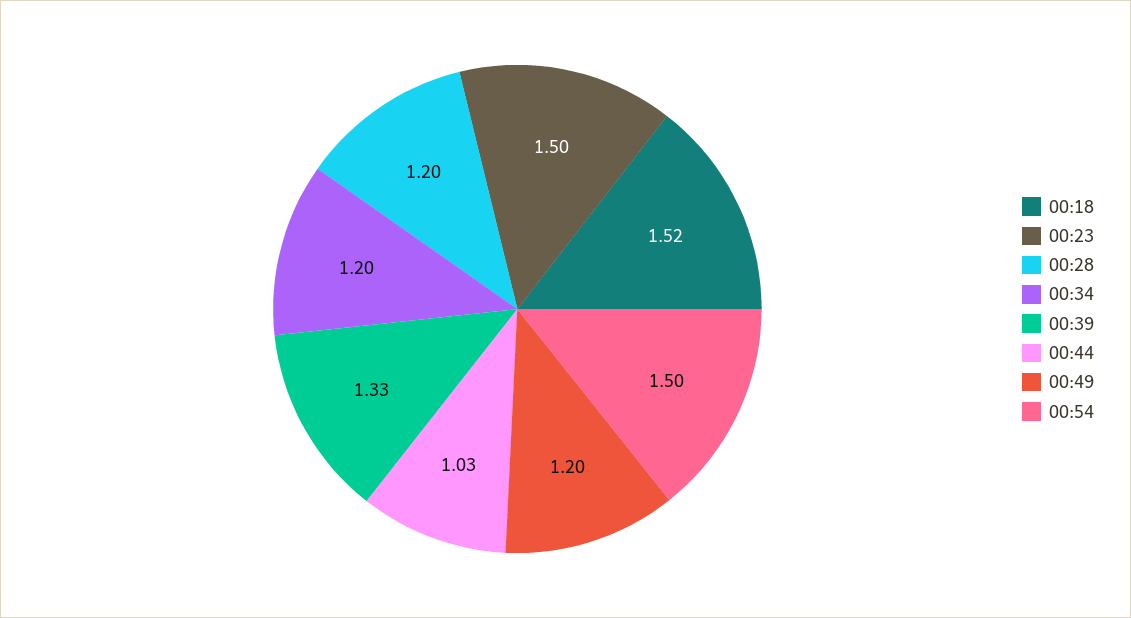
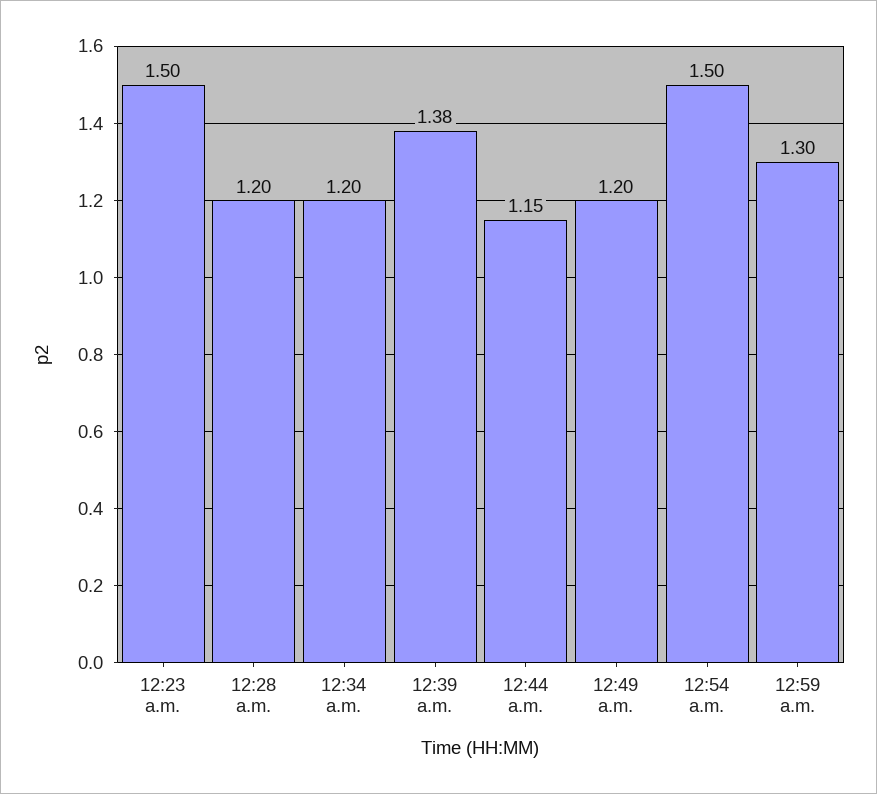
00:18: 1.52 -> none
00:39: 1.33 -> 1.38
00:44: 1.03 -> 1.15
12:59 a.m.: none -> 1.3

